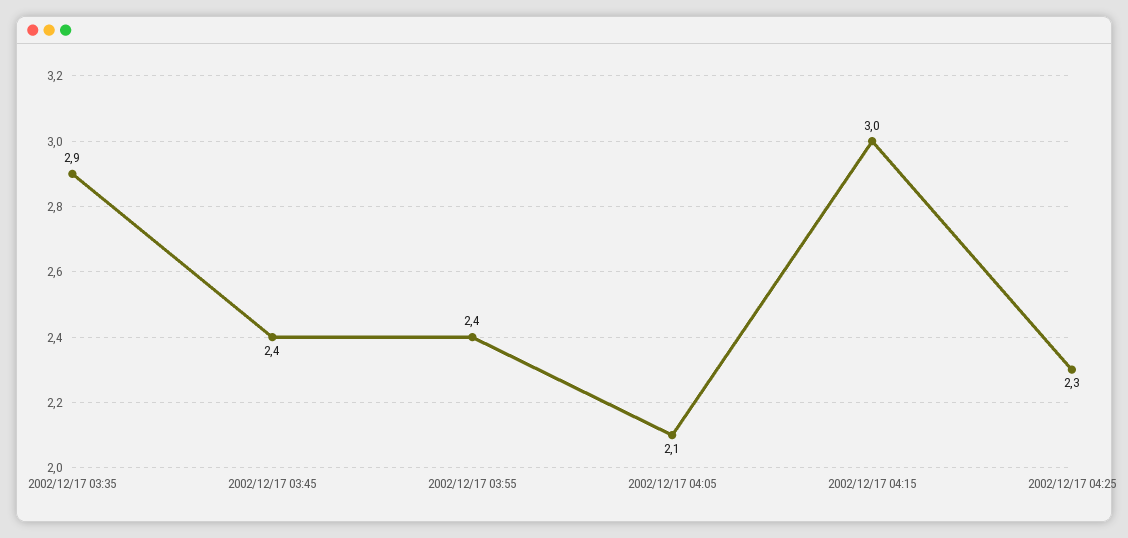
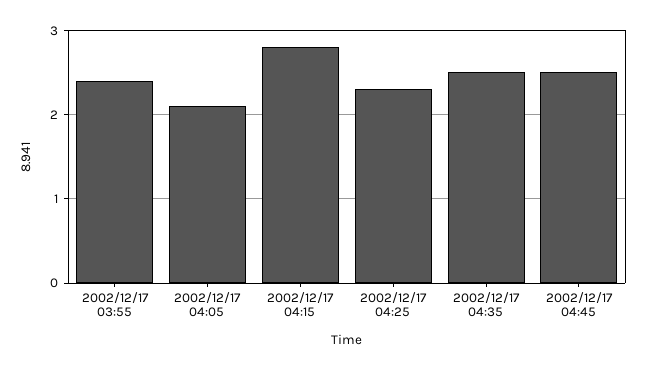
2002/12/17 03:35: 2.9 -> none
2002/12/17 03:45: 2.4 -> none
2002/12/17 04:15: 3 -> 2.8
2002/12/17 04:35: none -> 2.5
2002/12/17 04:45: none -> 2.5

